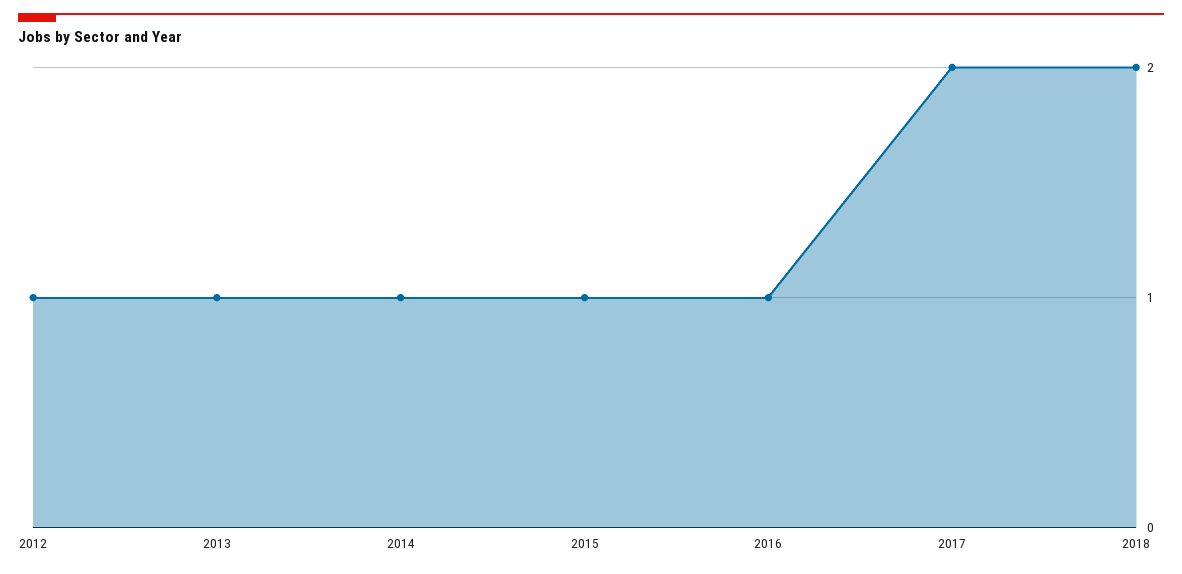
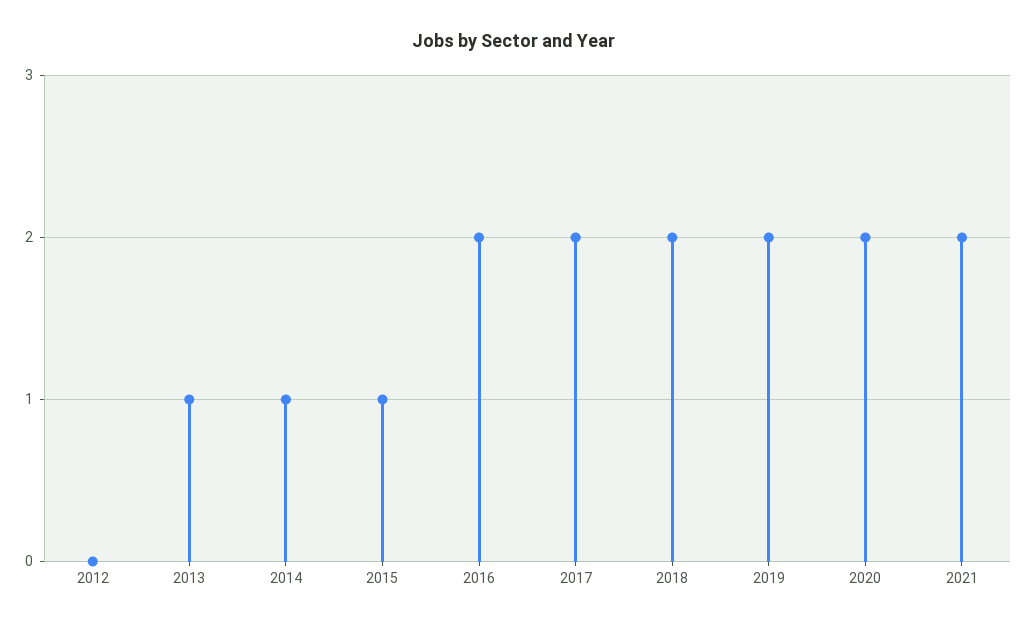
2012: 1 -> 0
2016: 1 -> 2
2019: none -> 2
2020: none -> 2
2021: none -> 2

